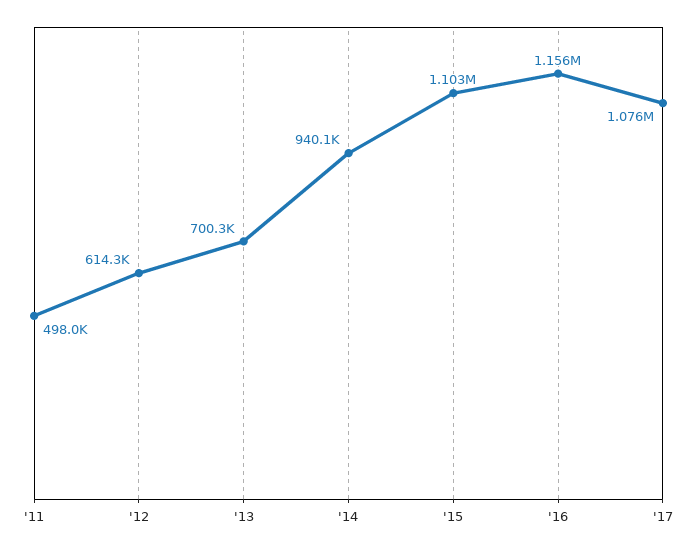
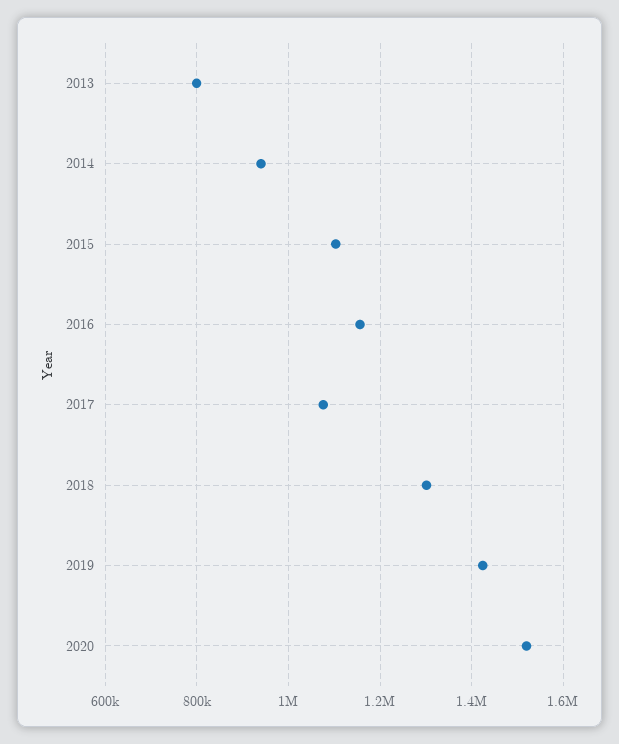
'11: 498000 -> none
'12: 614300 -> none
'13: 700300 -> 800000
2018: none -> 1300000
2019: none -> 1420000
2020: none -> 1520000

